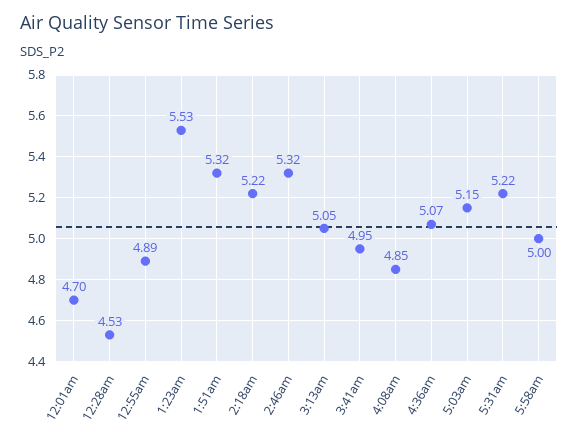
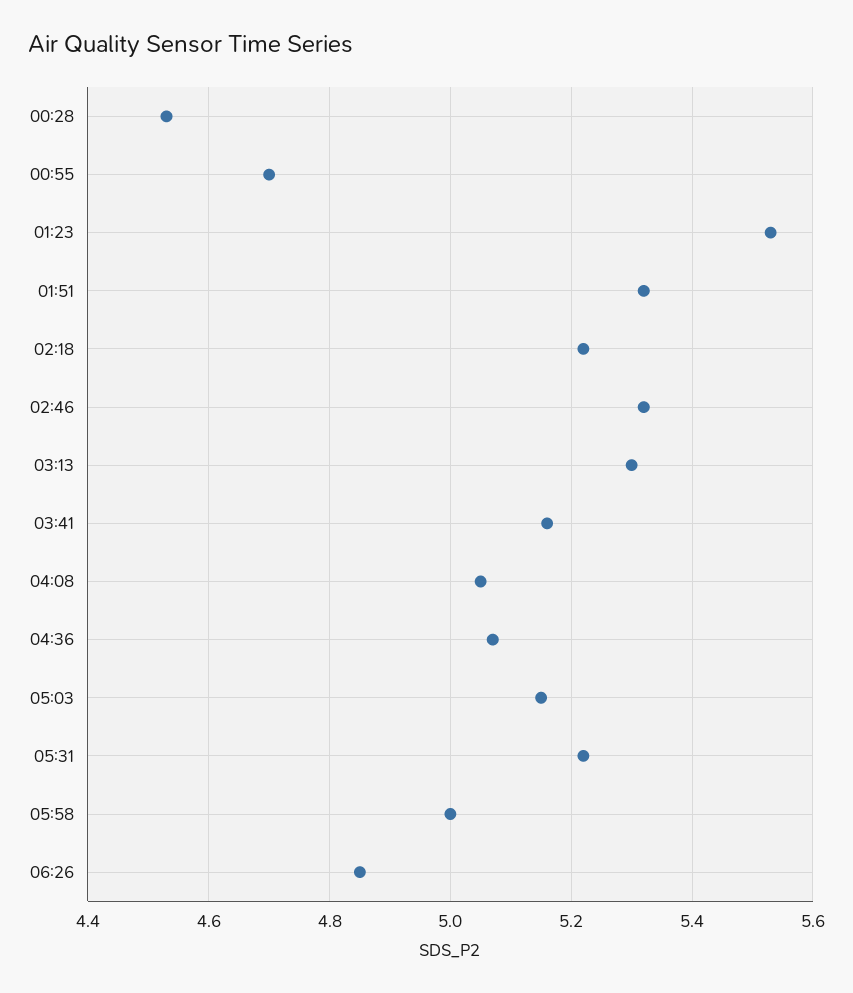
12:01am: 4.7 -> none
12:55am: 4.89 -> 4.7
3:13am: 5.05 -> 5.3
3:41am: 4.95 -> 5.15
4:08am: 4.85 -> 5.05
06:26: none -> 4.85

